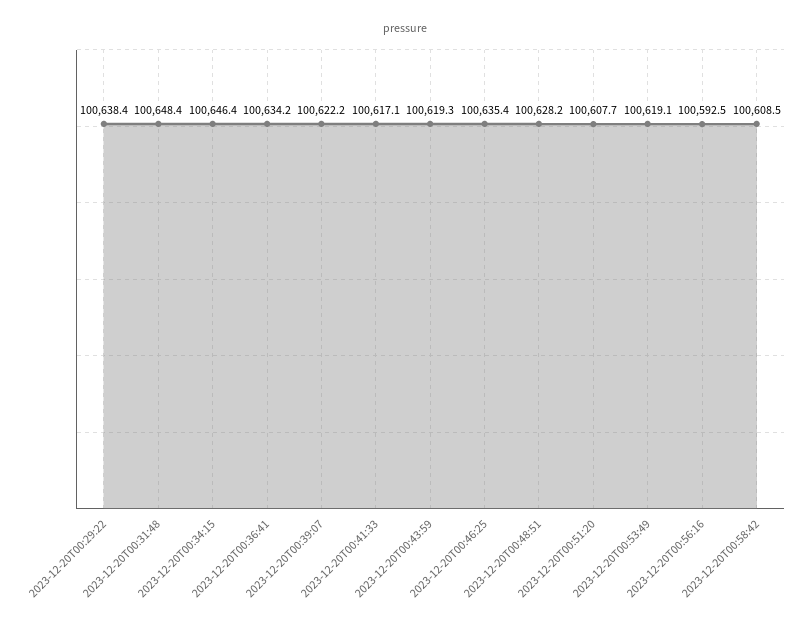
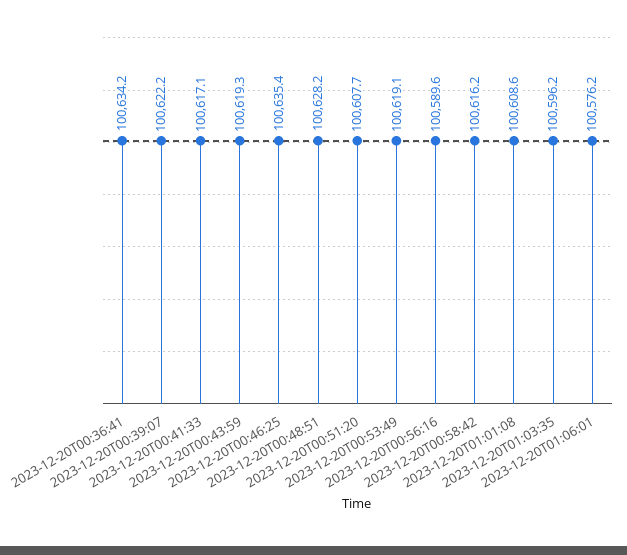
2023-12-20T00:29:22: 100638.4 -> none
2023-12-20T00:31:48: 100648.4 -> none
2023-12-20T00:34:15: 100646.4 -> none
2023-12-20T00:56:16: 100592.5 -> 100589.6
2023-12-20T00:58:42: 100608.5 -> 100616.2
2023-12-20T01:01:08: none -> 100608.6
2023-12-20T01:03:35: none -> 100596.2
2023-12-20T01:06:01: none -> 100576.2

